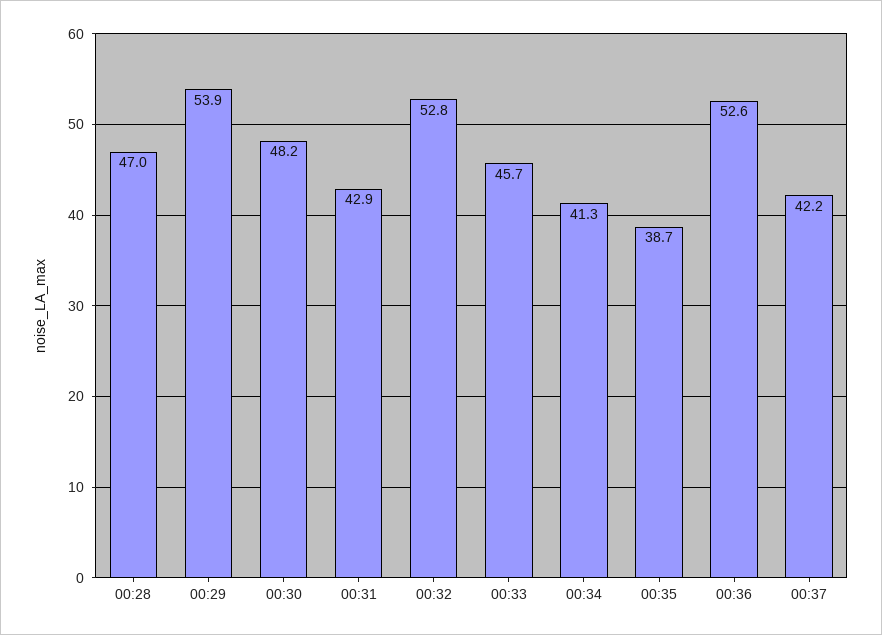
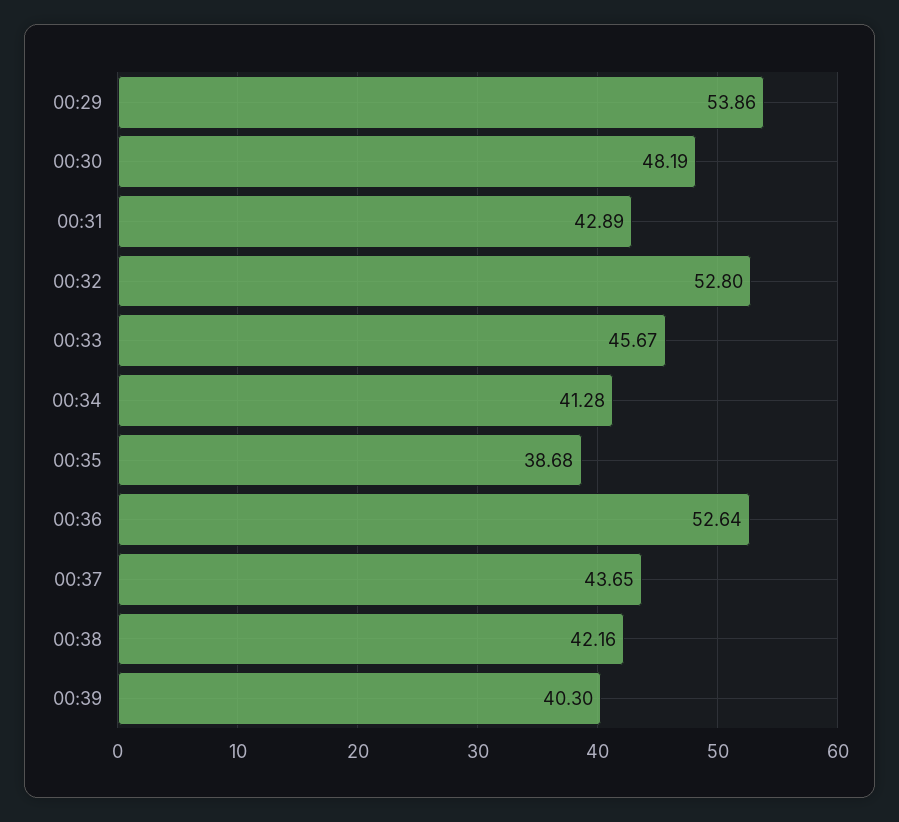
00:28: 47 -> none
00:37: 42.2 -> 43.65
00:38: none -> 42.16
00:39: none -> 40.3

